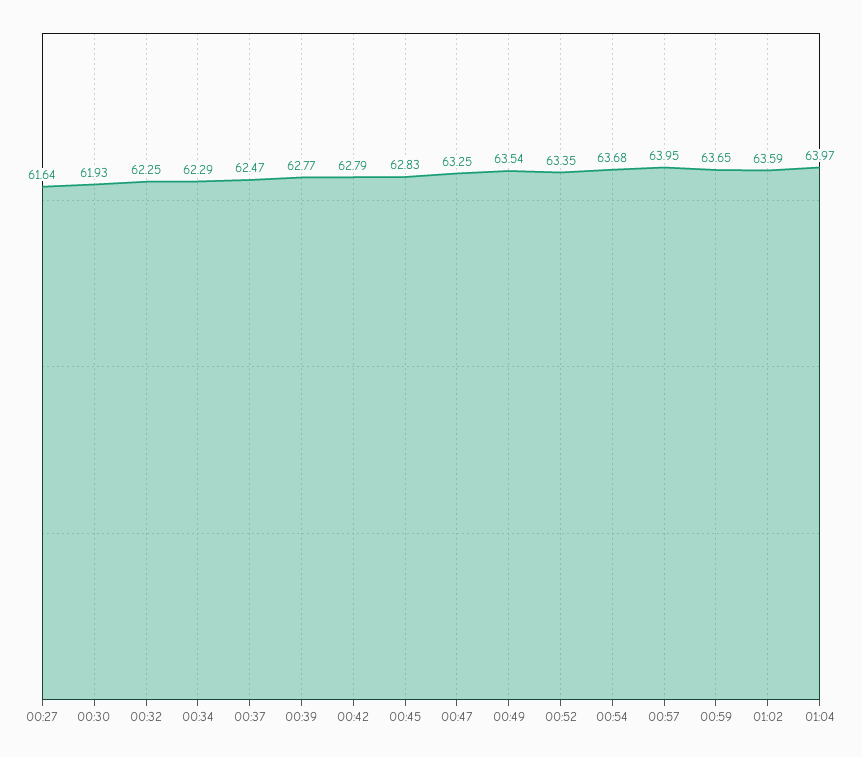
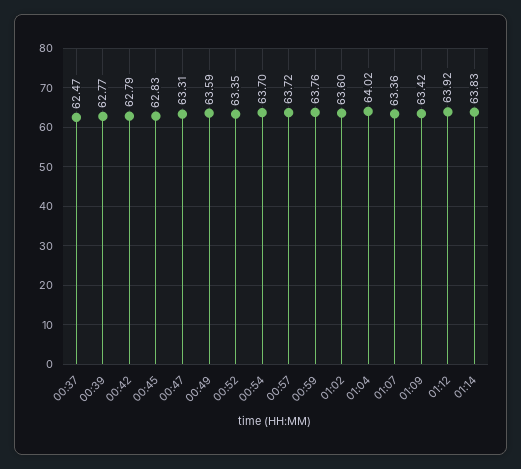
00:27: 61.64 -> none
00:30: 61.93 -> none
00:32: 62.25 -> none
00:34: 62.29 -> none
00:47: 63.25 -> 63.31
00:49: 63.54 -> 63.59
00:54: 63.68 -> 63.7
00:57: 63.95 -> 63.72
00:59: 63.65 -> 63.76
01:02: 63.59 -> 63.6
01:04: 63.97 -> 64.02
01:07: none -> 63.36
01:09: none -> 63.42
01:12: none -> 63.92
01:14: none -> 63.83

